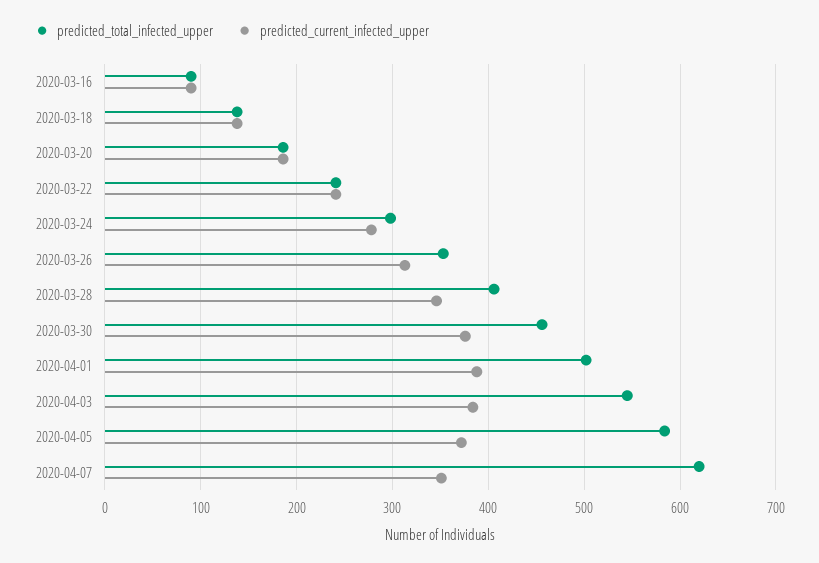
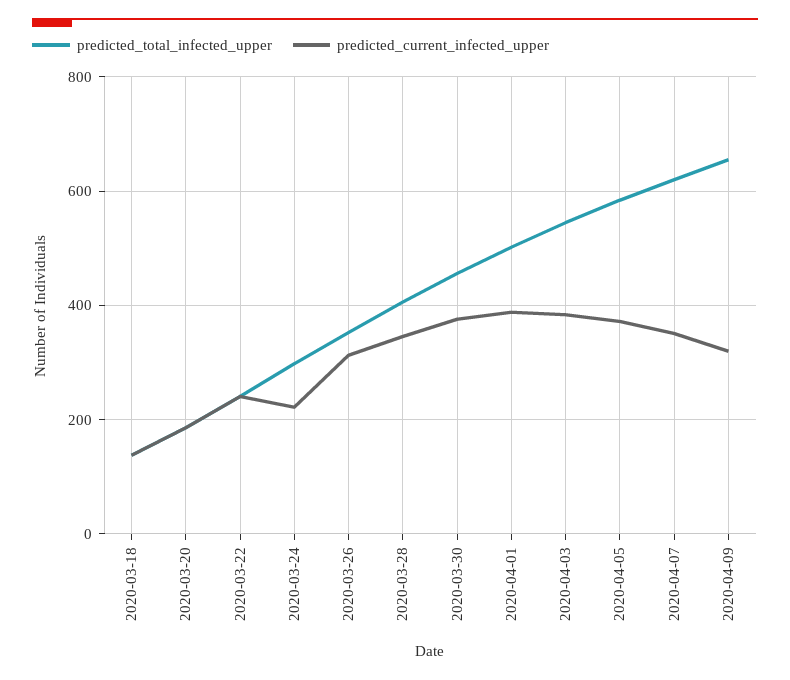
predicted_total_infected_upper, 2020-03-16: 90 -> none
predicted_current_infected_upper, 2020-03-16: 90 -> none
predicted_current_infected_upper, 2020-03-24: 280 -> 220
predicted_total_infected_upper, 2020-04-09: none -> 660
predicted_current_infected_upper, 2020-04-09: none -> 320

